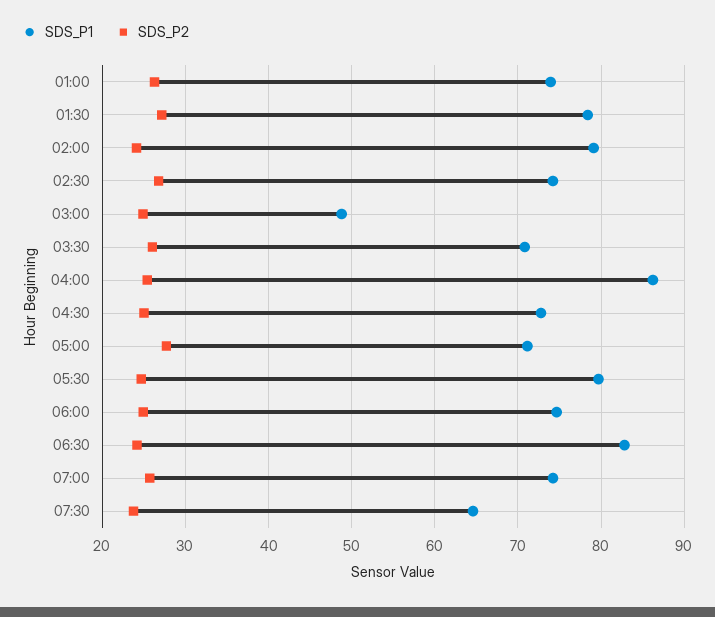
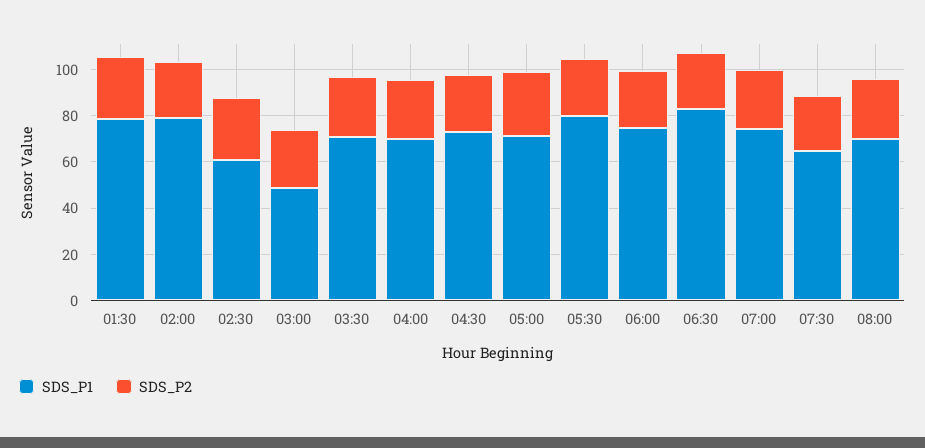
SDS_P1, 01:00: 74 -> none
SDS_P2, 01:00: 26 -> none
SDS_P1, 02:30: 74 -> 60
SDS_P1, 04:00: 86 -> 70
SDS_P1, 08:00: none -> 70
SDS_P2, 08:00: none -> 25

